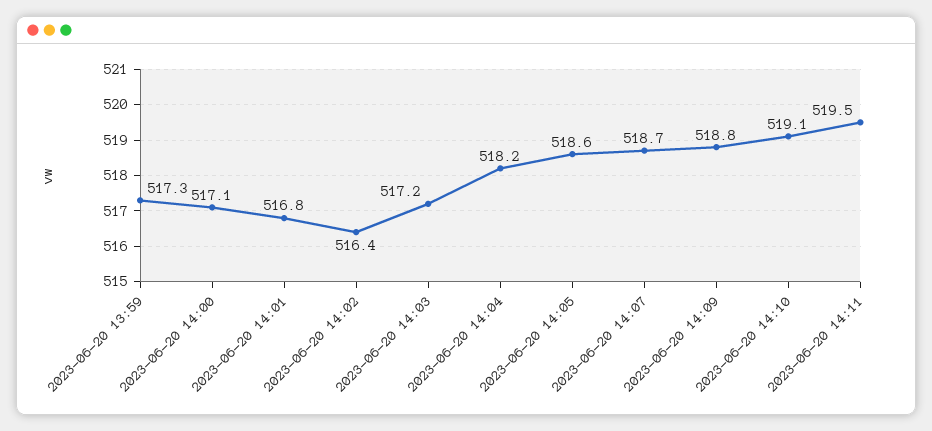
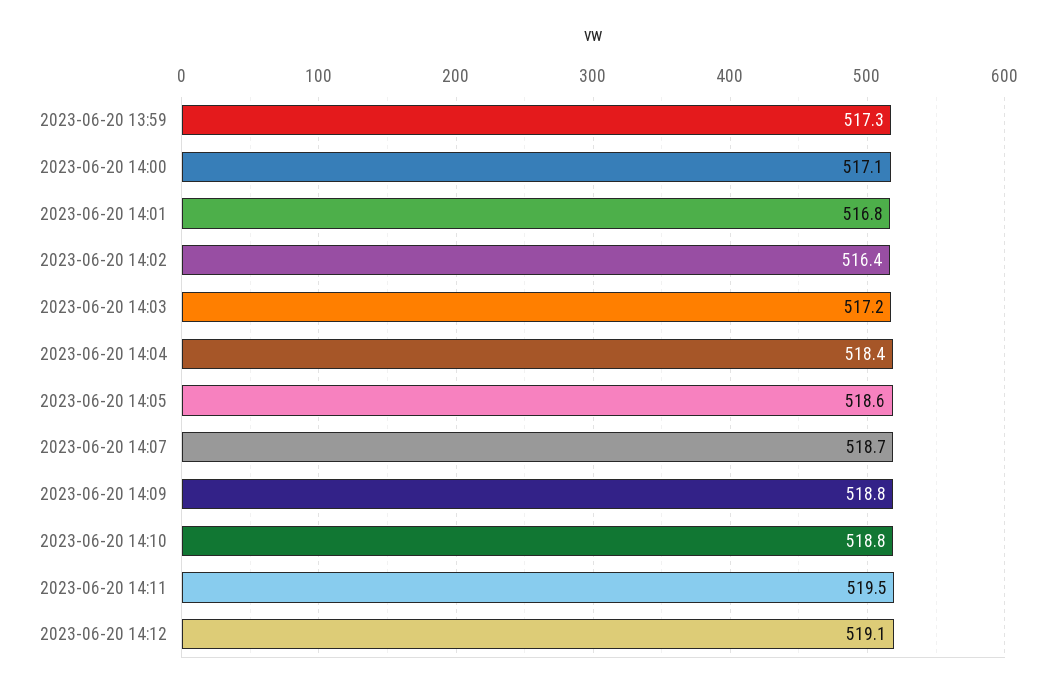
2023-06-20 14:04: 518.2 -> 518.4
2023-06-20 14:10: 519.1 -> 518.8
2023-06-20 14:12: none -> 519.1

